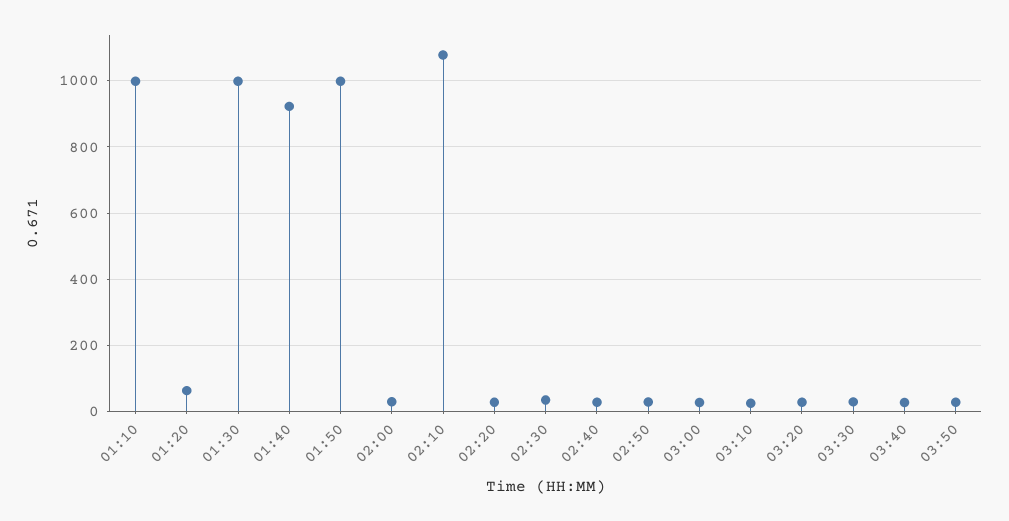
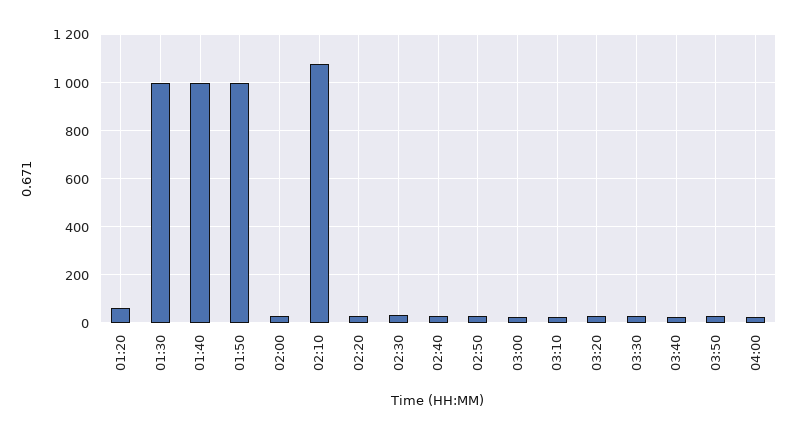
01:10: 1000 -> none
01:40: 920 -> 1000
04:00: none -> 25

